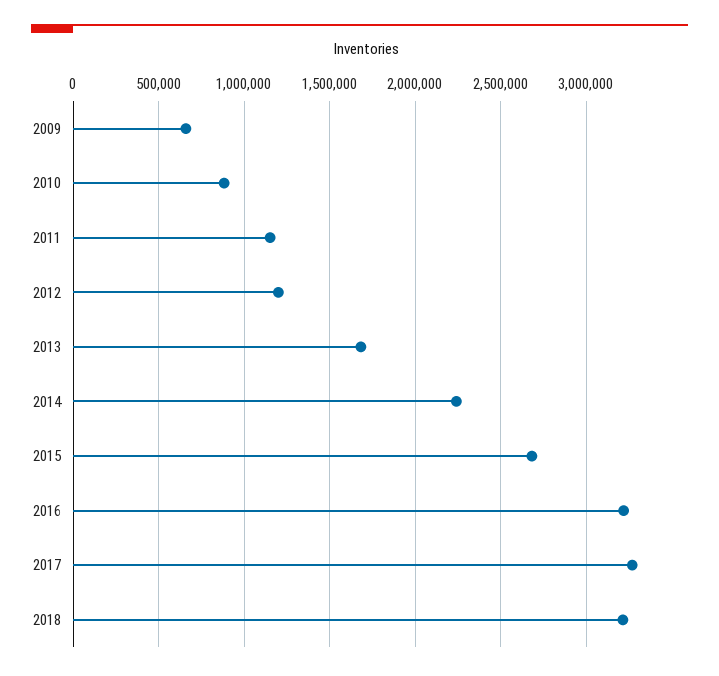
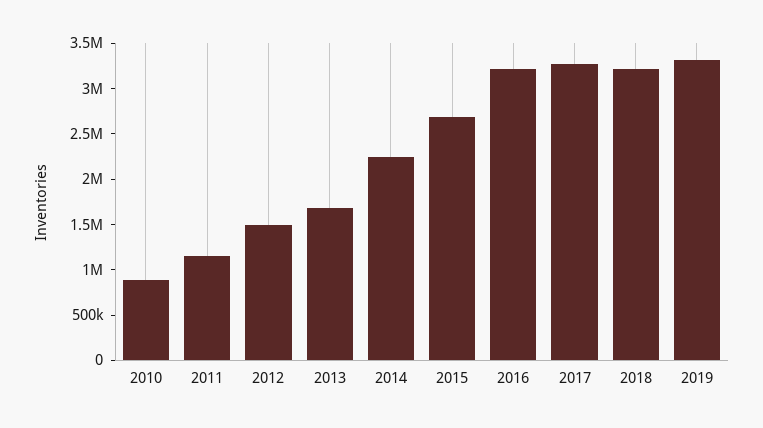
2009: 650000 -> none
2012: 1200000 -> 1500000
2019: none -> 3300000

